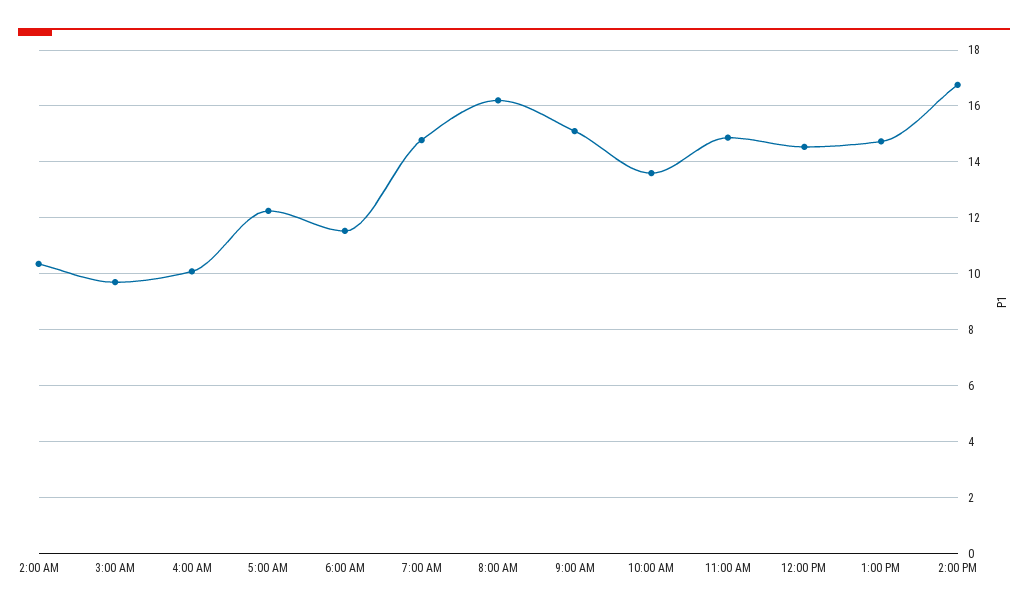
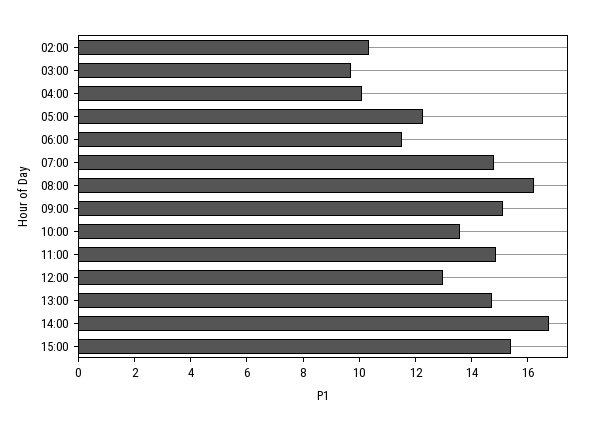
12:00 PM: 14.5 -> 13
15:00: none -> 15.5

